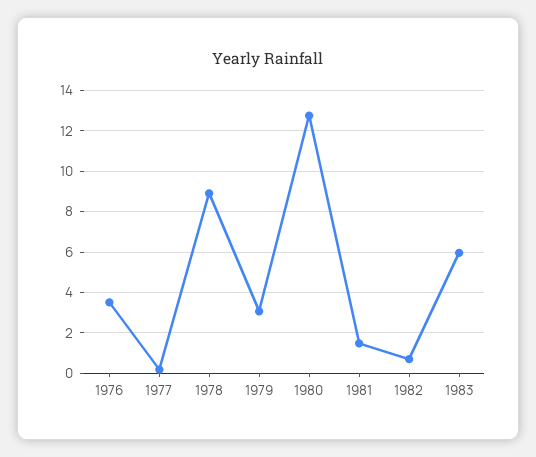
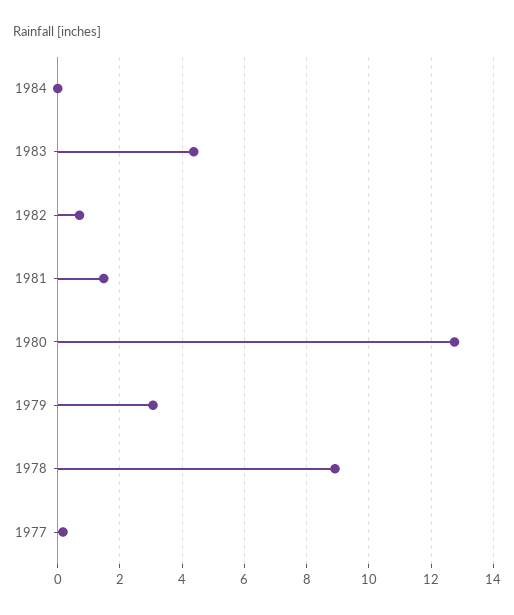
1976: 3.5 -> none
1983: 6 -> 4.4
1984: none -> 0

